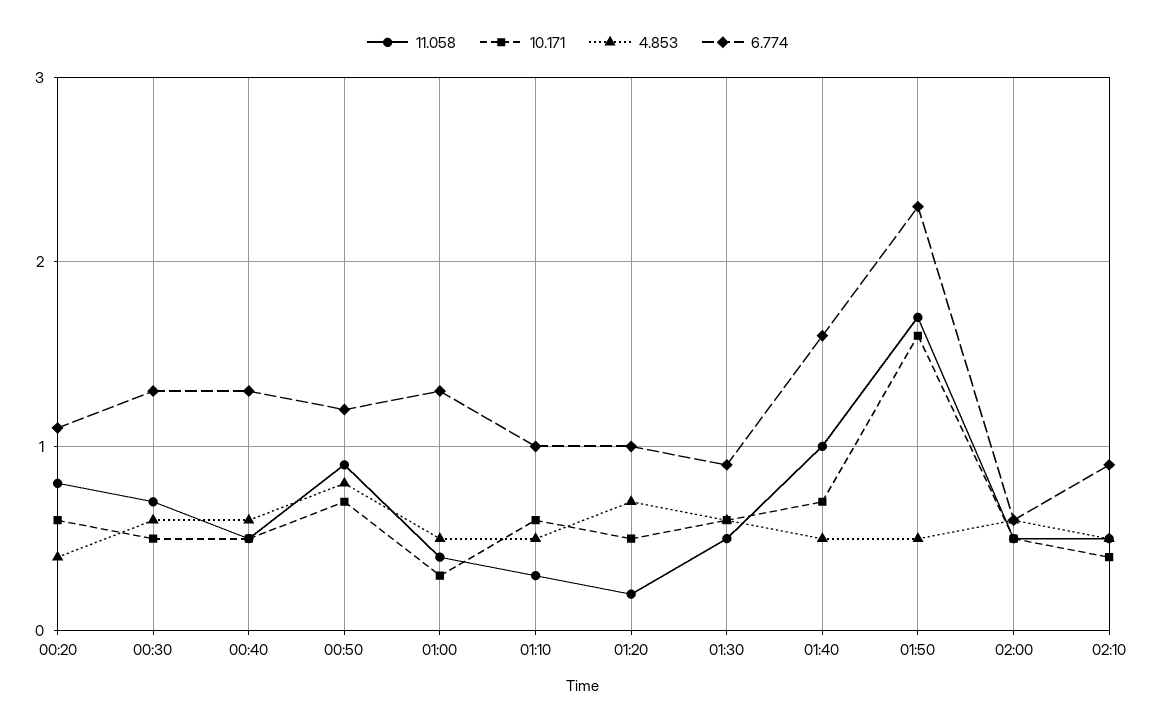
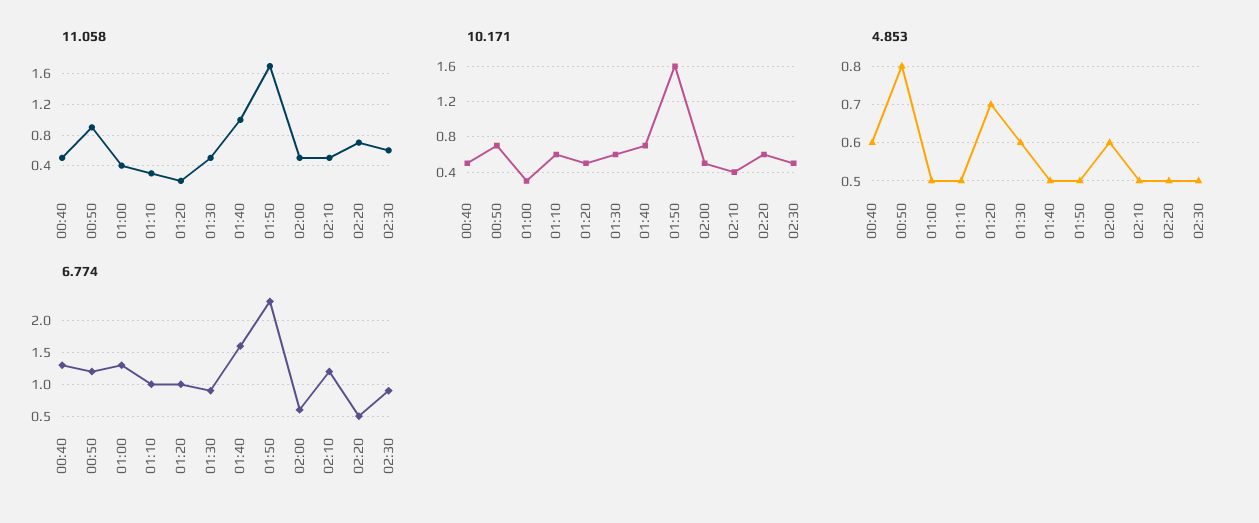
11.058, 00:20: 0.8 -> none
10.171, 00:20: 0.6 -> none
4.853, 00:20: 0.4 -> none
6.774, 00:20: 1.1 -> none
11.058, 00:30: 0.7 -> none
10.171, 00:30: 0.5 -> none
4.853, 00:30: 0.6 -> none
6.774, 00:30: 1.3 -> none
6.774, 02:10: 0.9 -> 1.2
11.058, 02:20: none -> 0.7
11.058, 02:30: none -> 0.6
10.171, 02:20: none -> 0.6
10.171, 02:30: none -> 0.5
4.853, 02:20: none -> 0.5
4.853, 02:30: none -> 0.5
6.774, 02:20: none -> 0.5
6.774, 02:30: none -> 0.9

